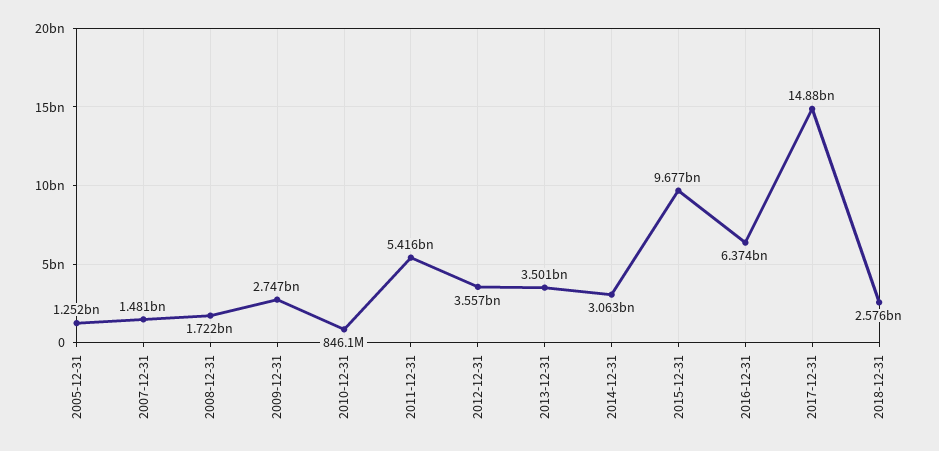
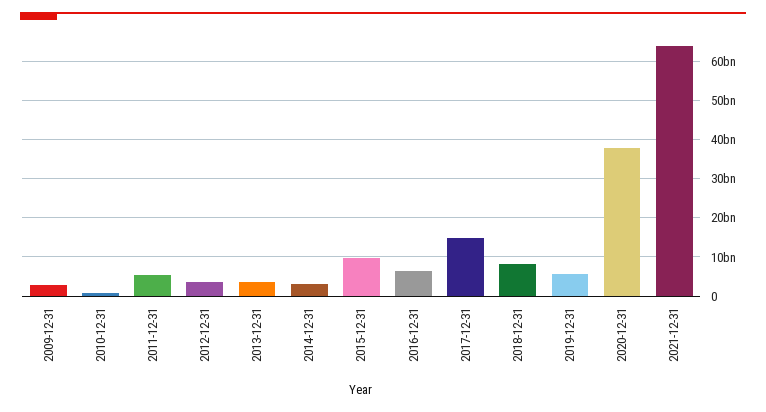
2005-12-31: 1252000000 -> none
2007-12-31: 1481000000 -> none
2008-12-31: 1722000000 -> none
2018-12-31: 2576000000 -> 8000000000
2019-12-31: none -> 6000000000
2020-12-31: none -> 38000000000
2021-12-31: none -> 64000000000

